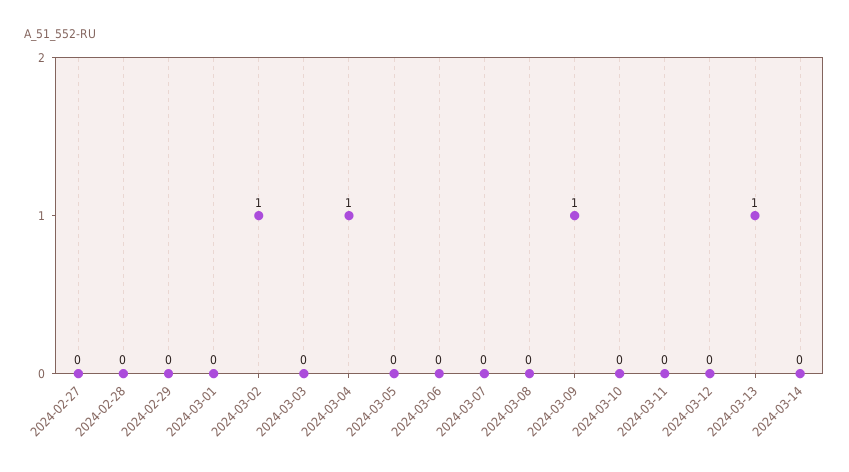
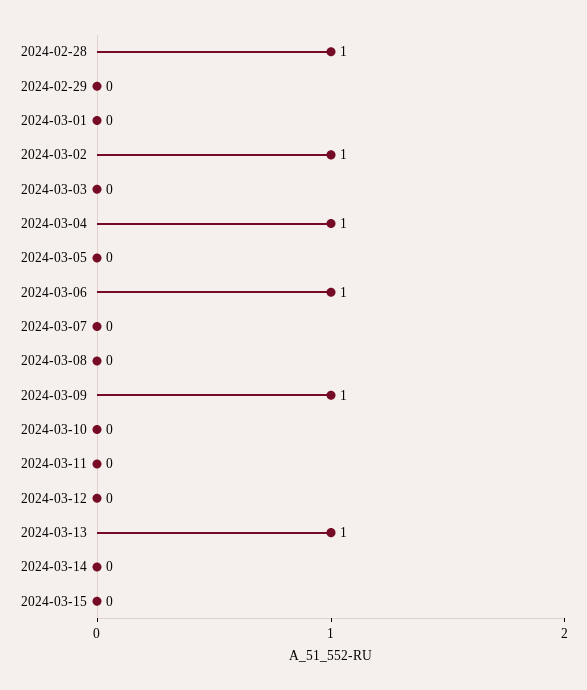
2024-02-27: 0 -> none
2024-02-28: 0 -> 1
2024-03-06: 0 -> 1
2024-03-15: none -> 0

